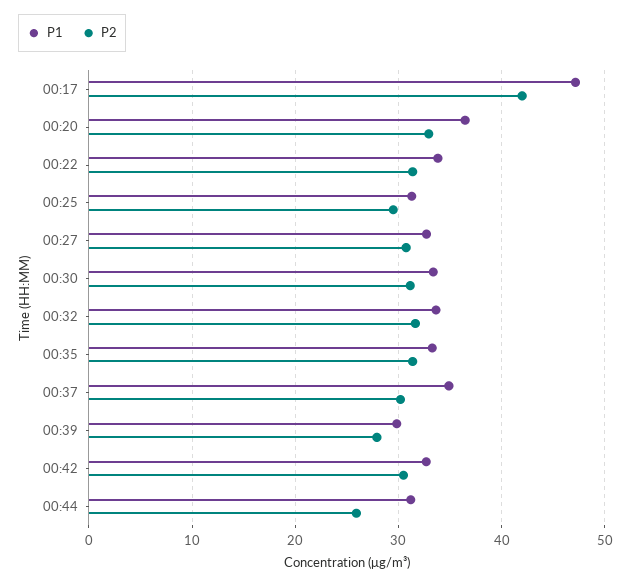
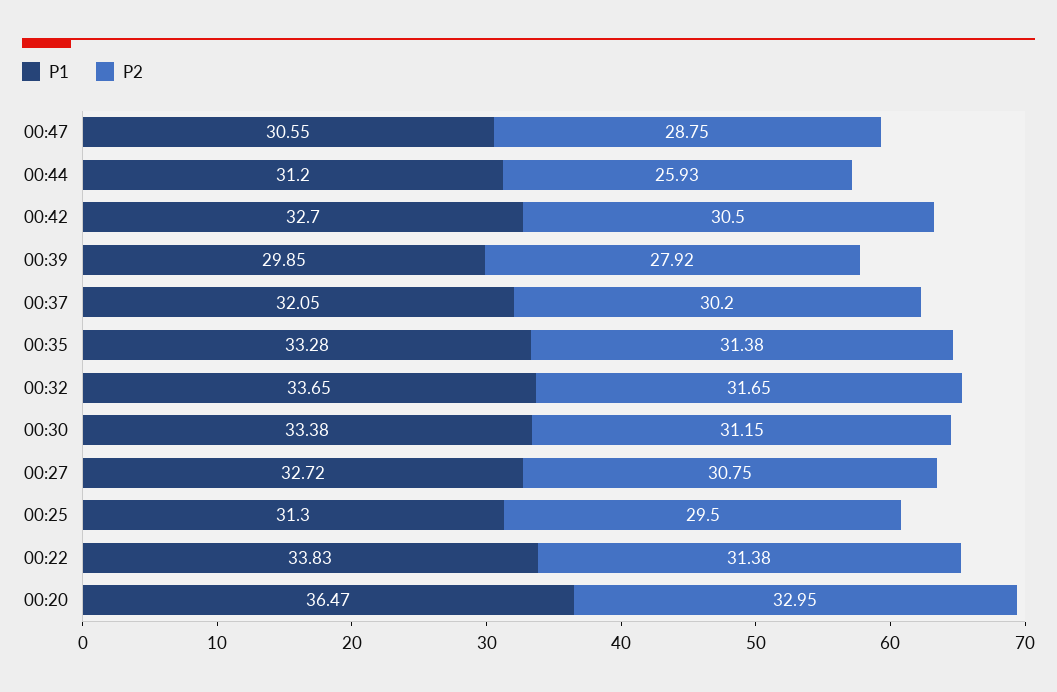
P1, 00:17: 47 -> none
P2, 00:17: 42 -> none
P1, 00:37: 35 -> 32.05
P1, 00:47: none -> 30.55
P2, 00:47: none -> 28.75

